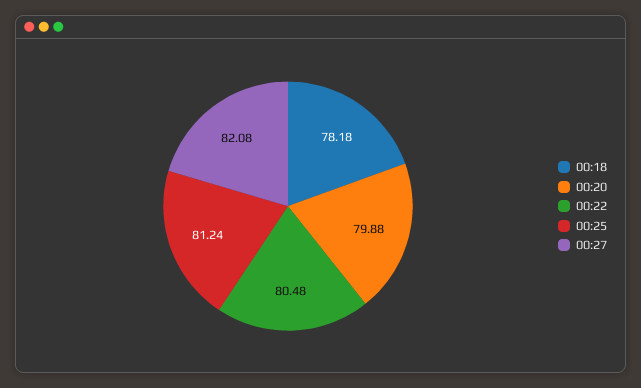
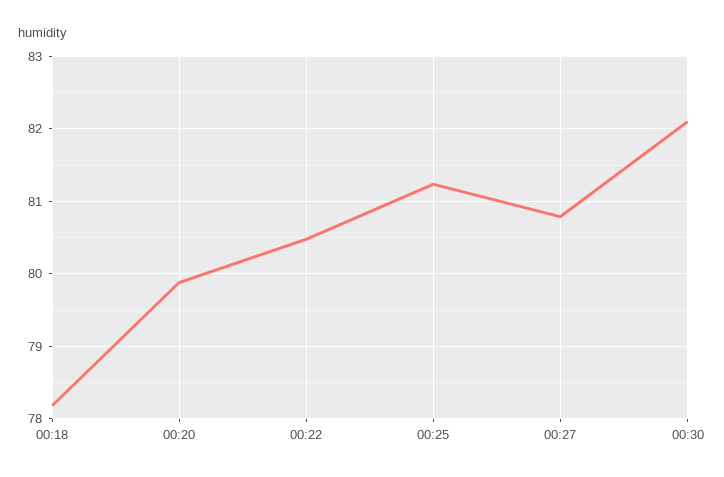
00:27: 82.08 -> 80.8
00:30: none -> 82.1

